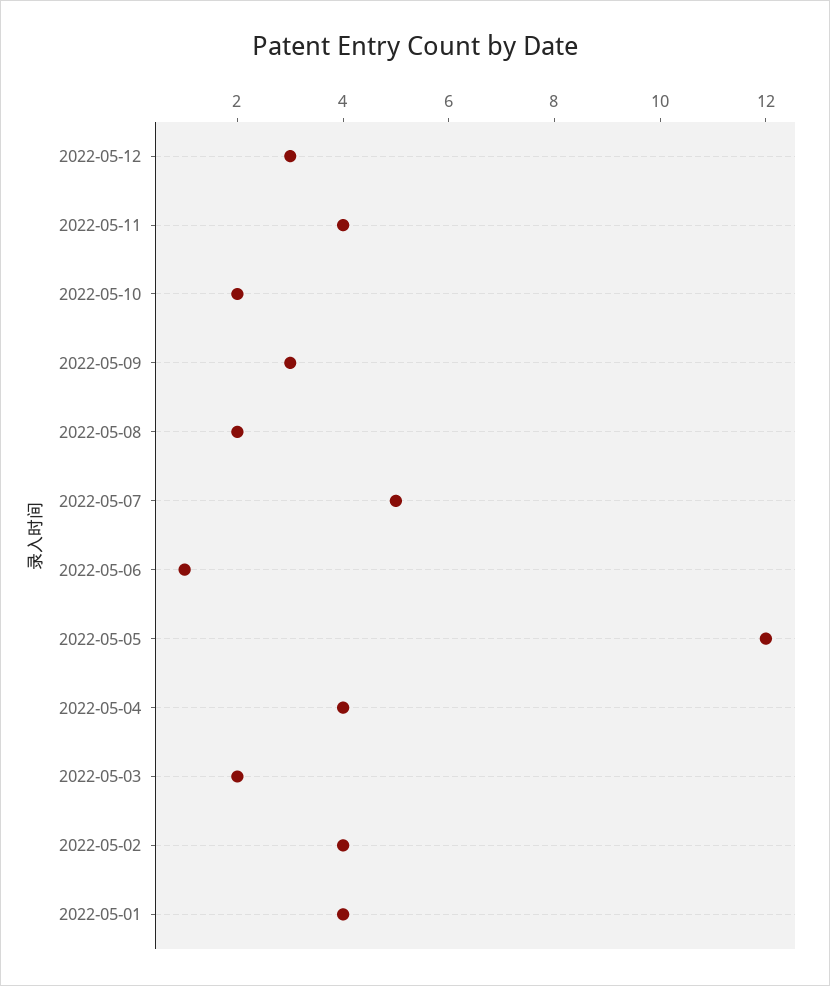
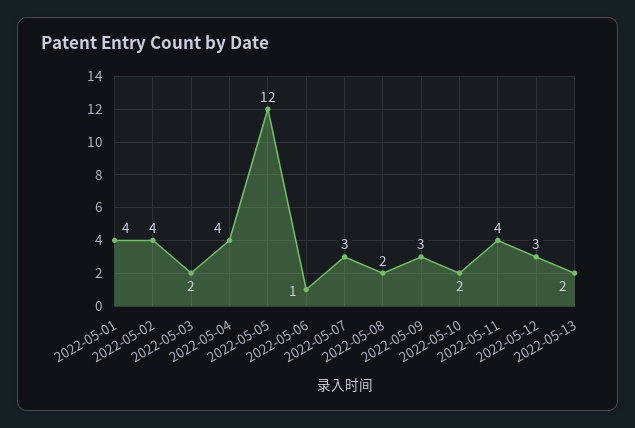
2022-05-07: 5 -> 3
2022-05-13: none -> 2

